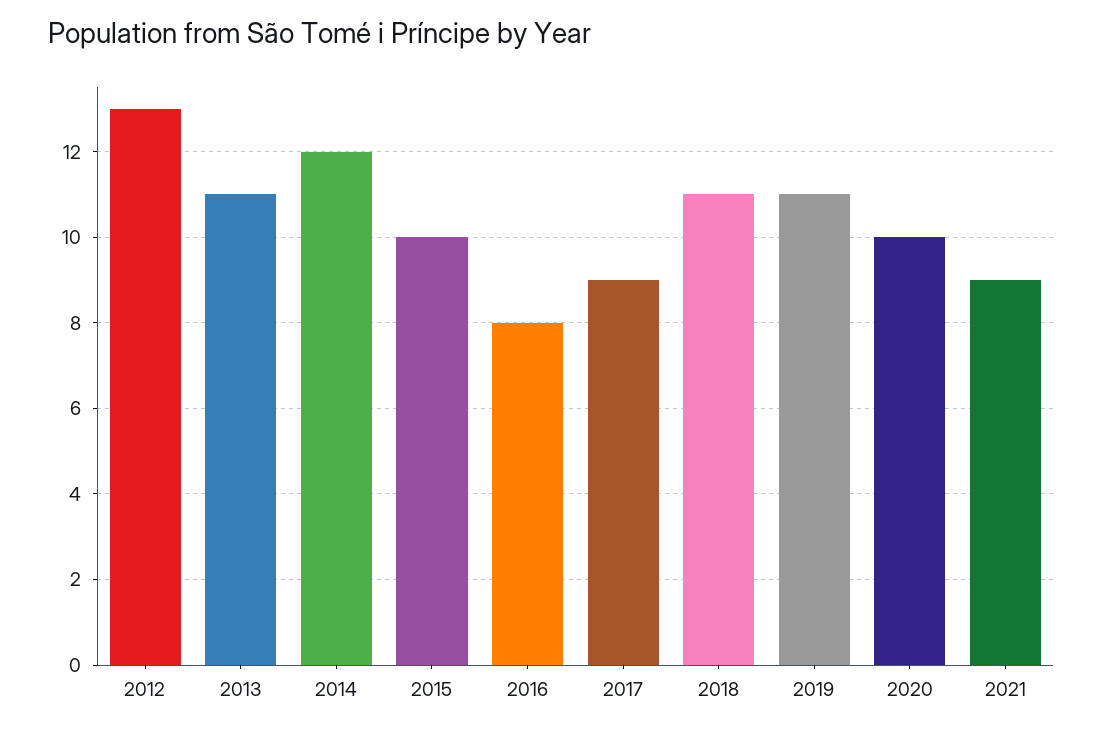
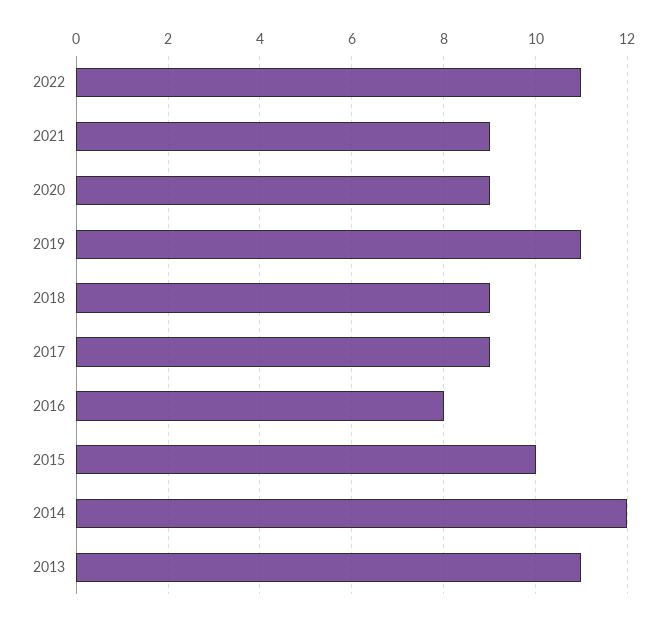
2012: 13 -> none
2018: 11 -> 9
2020: 10 -> 9
2022: none -> 11

